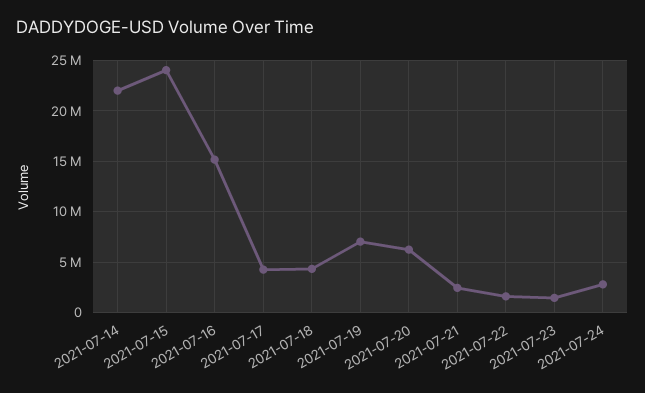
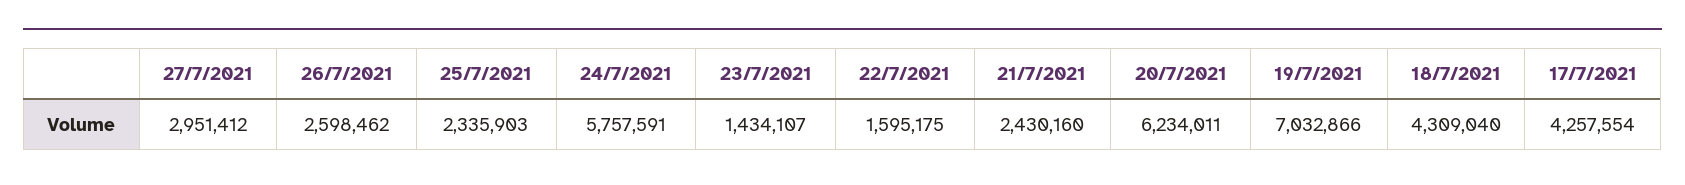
2021-07-14: 22000000 -> none
2021-07-15: 24000000 -> none
2021-07-16: 15000000 -> none
2021-07-24: 3000000 -> 5757591
27/7/2021: none -> 2951412
26/7/2021: none -> 2598462
25/7/2021: none -> 2335903

